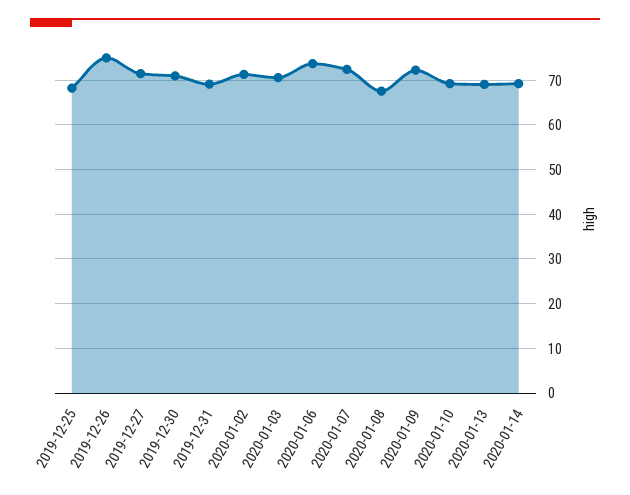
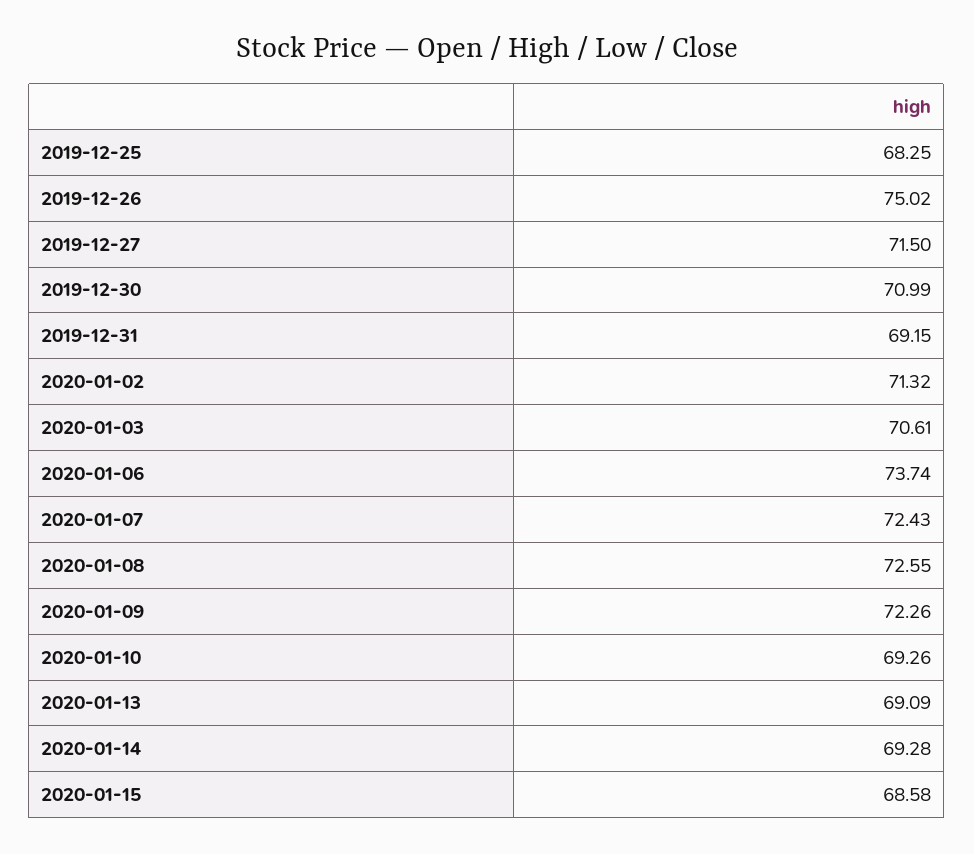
2020-01-08: 68 -> 72.55
2020-01-15: none -> 68.58

